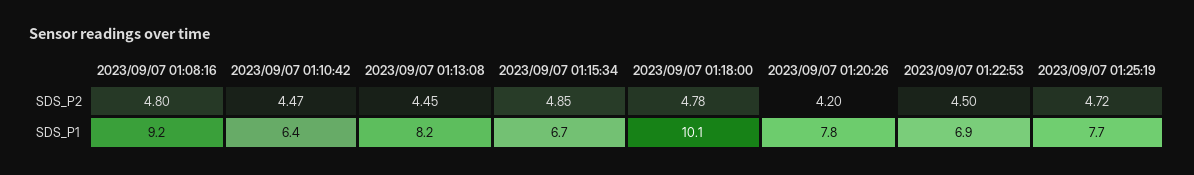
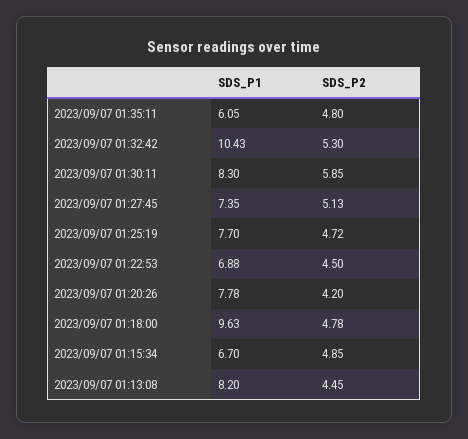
2023/09/07 01:08:16, SDS_P2: 4.8 -> none
2023/09/07 01:10:42, SDS_P2: 4.47 -> none
2023/09/07 01:08:16, SDS_P1: 9.2 -> none
2023/09/07 01:10:42, SDS_P1: 6.4 -> none
2023/09/07 01:18:00, SDS_P1: 10.1 -> 9.63
2023/09/07 01:35:11, SDS_P1: none -> 6.05
2023/09/07 01:35:11, SDS_P2: none -> 4.8
2023/09/07 01:32:42, SDS_P1: none -> 10.43
2023/09/07 01:32:42, SDS_P2: none -> 5.3
2023/09/07 01:30:11, SDS_P1: none -> 8.3
2023/09/07 01:30:11, SDS_P2: none -> 5.85
2023/09/07 01:27:45, SDS_P1: none -> 7.35
2023/09/07 01:27:45, SDS_P2: none -> 5.13

